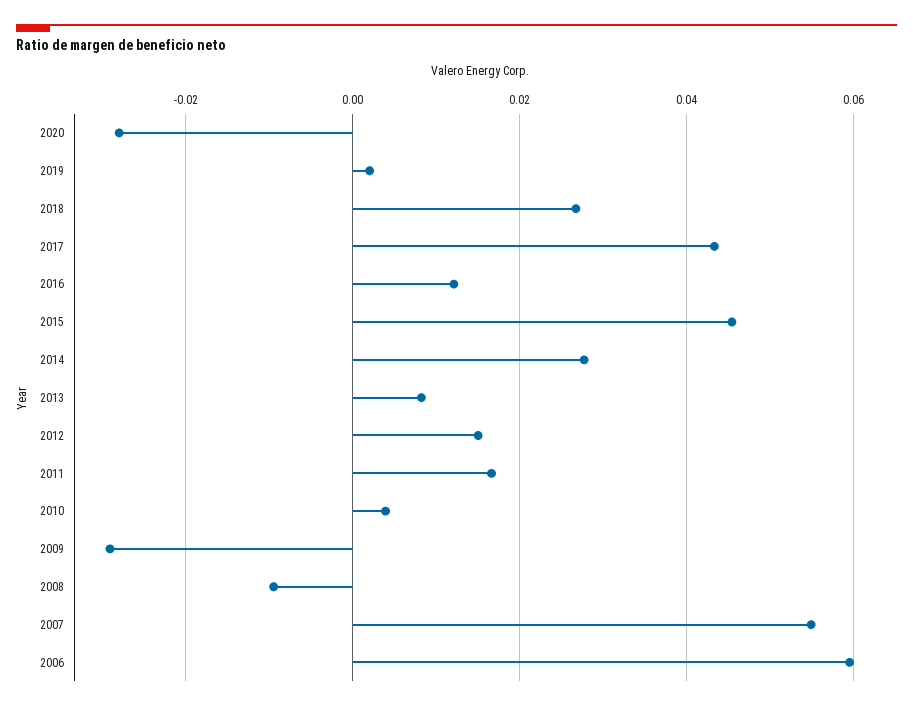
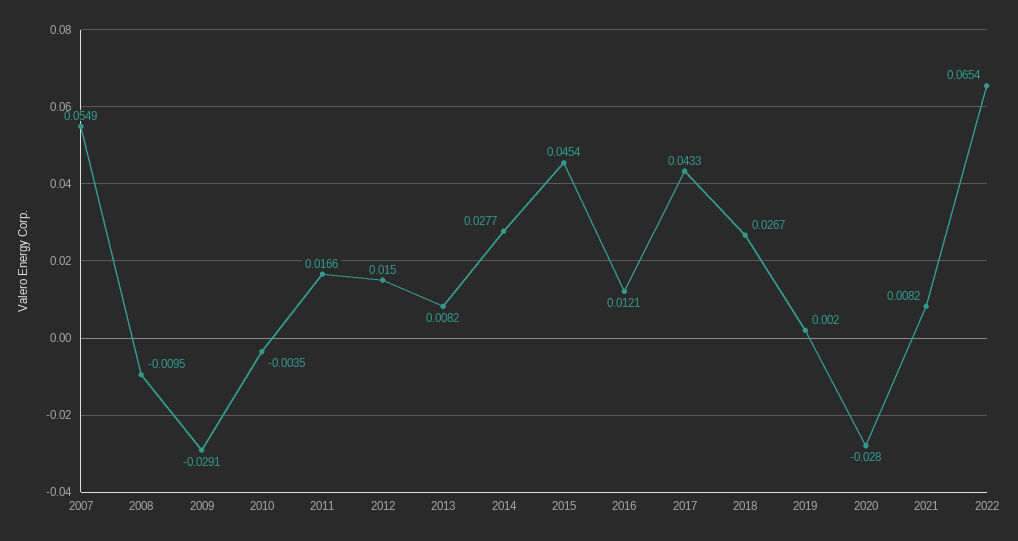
2010: 0.004 -> -0.0035
2006: 0.06 -> none
2021: none -> 0.0082
2022: none -> 0.0654

